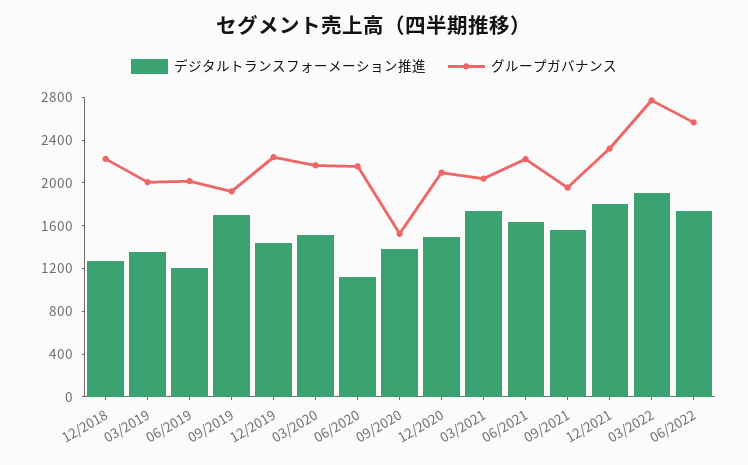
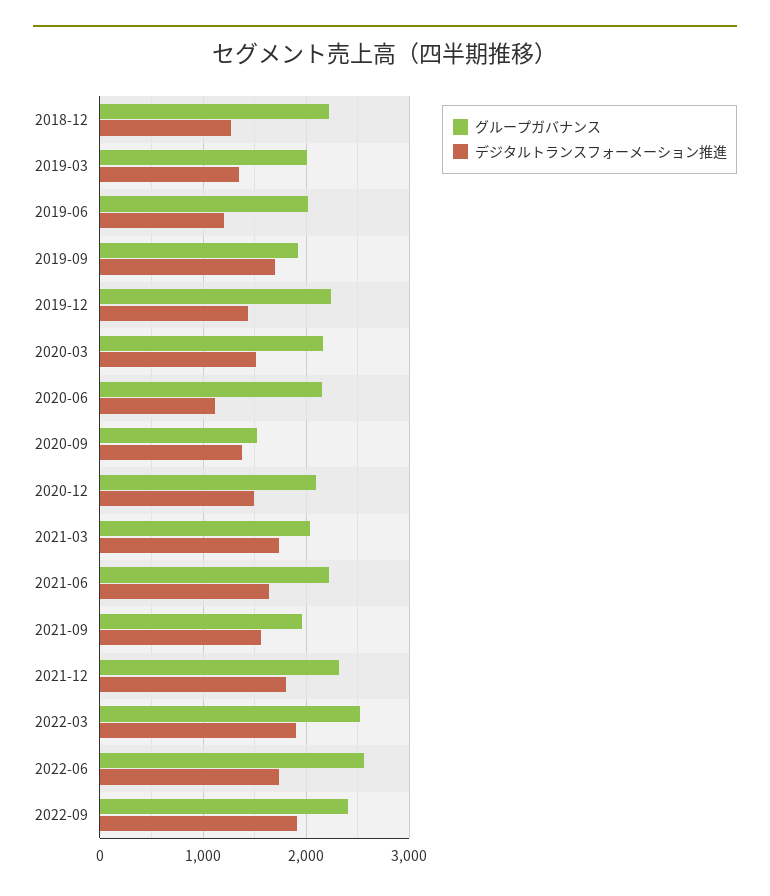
グループガバナンス, 03/2022: 2800 -> 2500
グループガバナンス, 2022-09: none -> 2400
デジタルトランスフォーメーション推進, 2022-09: none -> 1900

